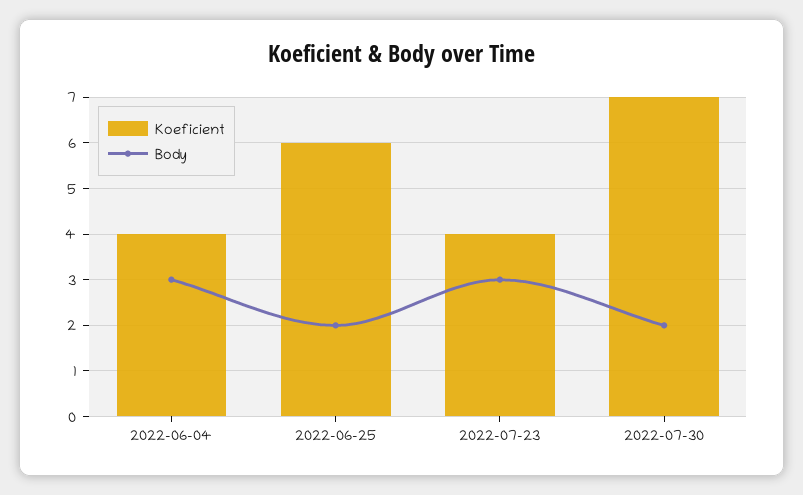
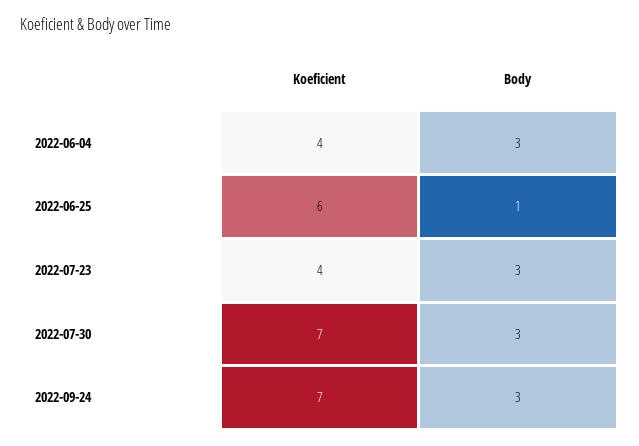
Body, 2022-06-25: 2 -> 1
Body, 2022-07-30: 2 -> 3
Koeficient, 2022-09-24: none -> 7
Body, 2022-09-24: none -> 3

